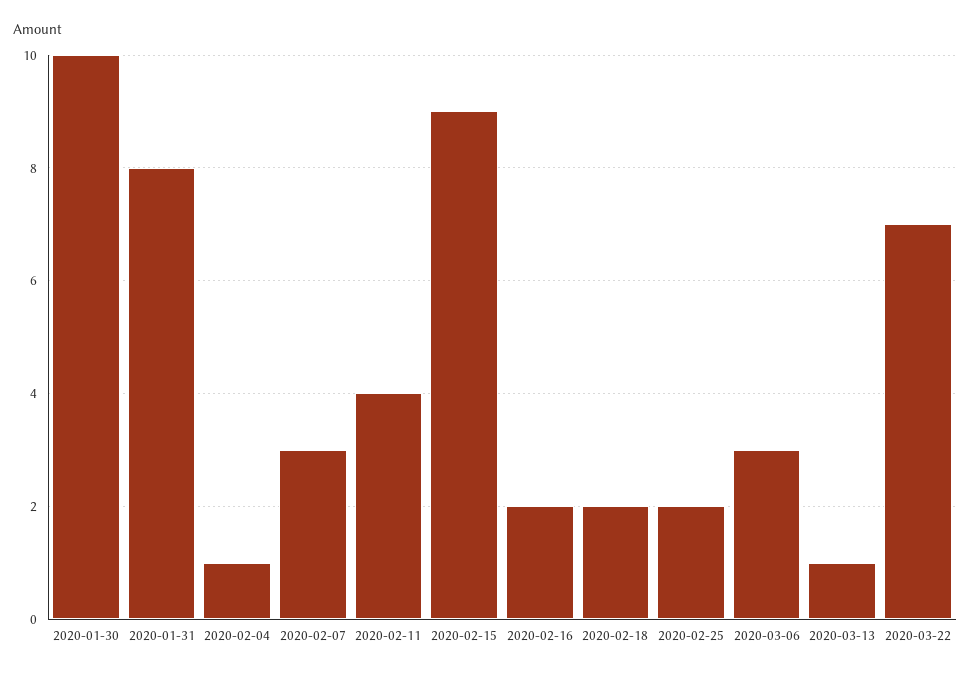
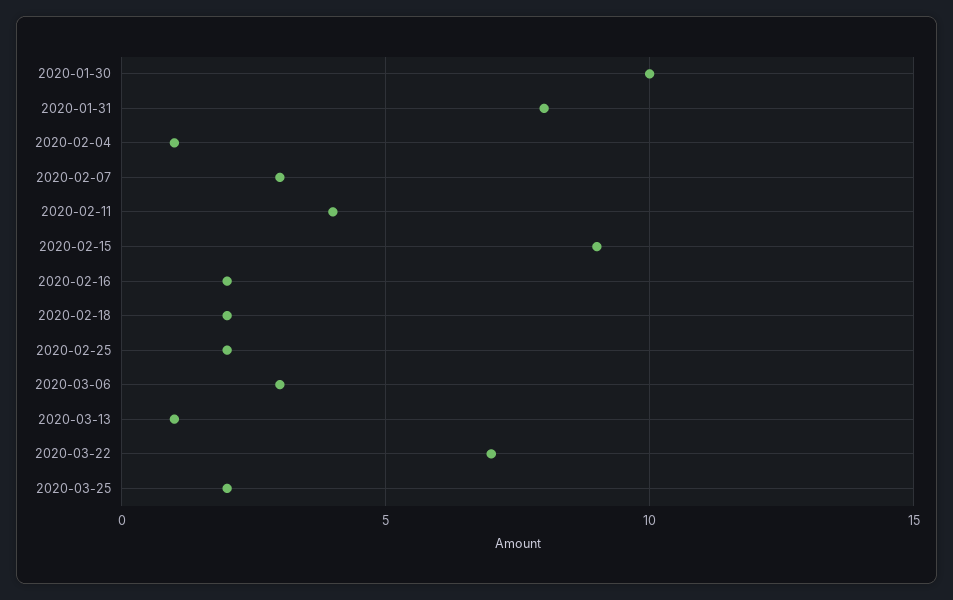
2020-03-25: none -> 2

